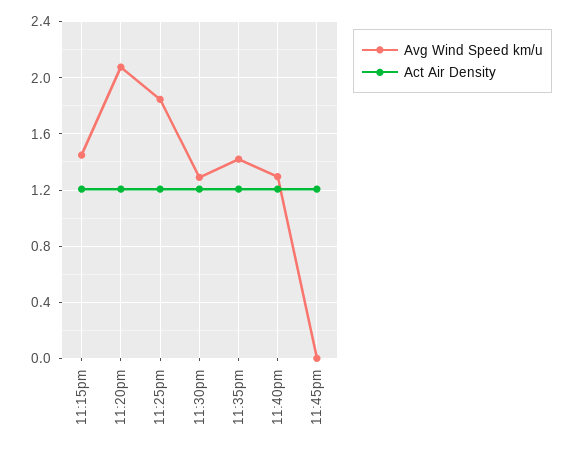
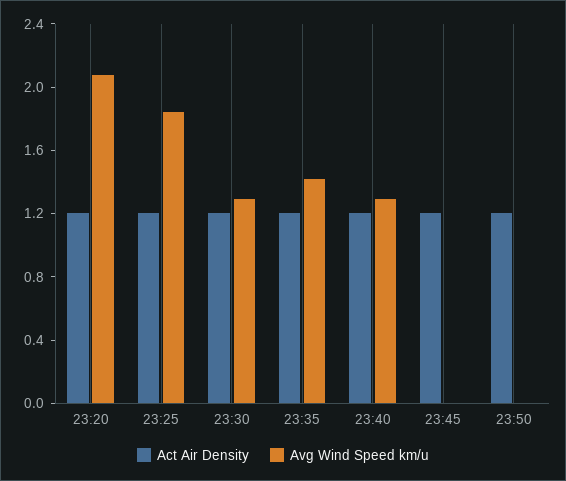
Avg Wind Speed km/u, 11:15pm: 1.45 -> none
Act Air Density, 11:15pm: 1.2 -> none
Act Air Density, 23:50: none -> 1.2
Avg Wind Speed km/u, 23:50: none -> 0

